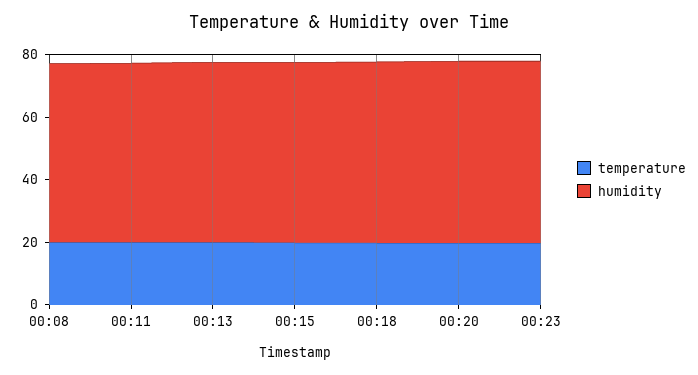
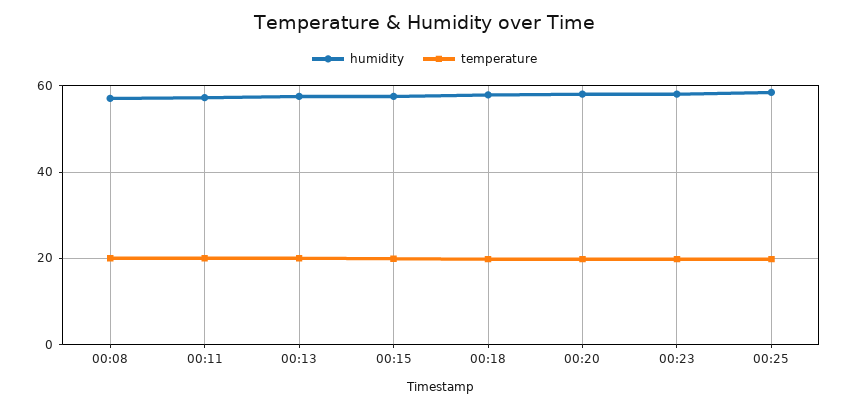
humidity, 00:25: none -> 58
temperature, 00:25: none -> 20

